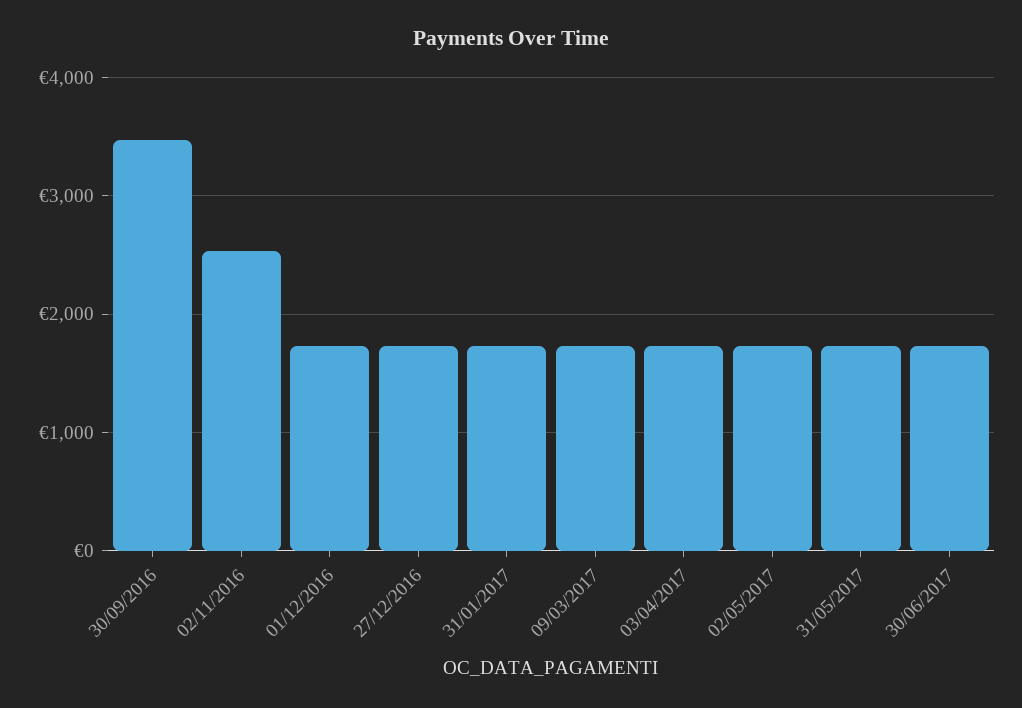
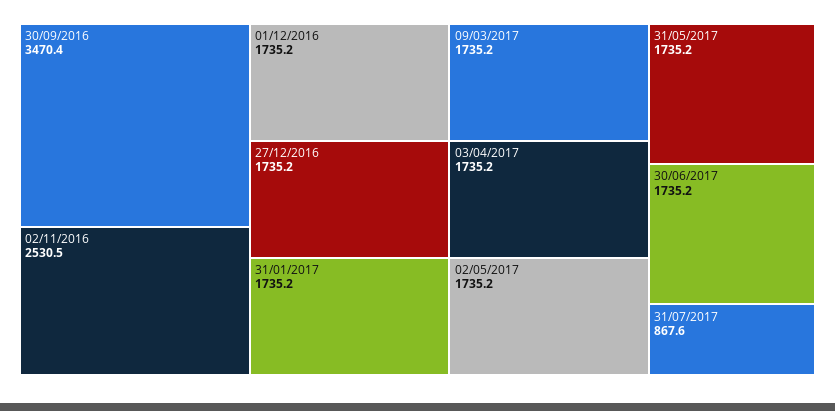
31/07/2017: none -> 867.6

